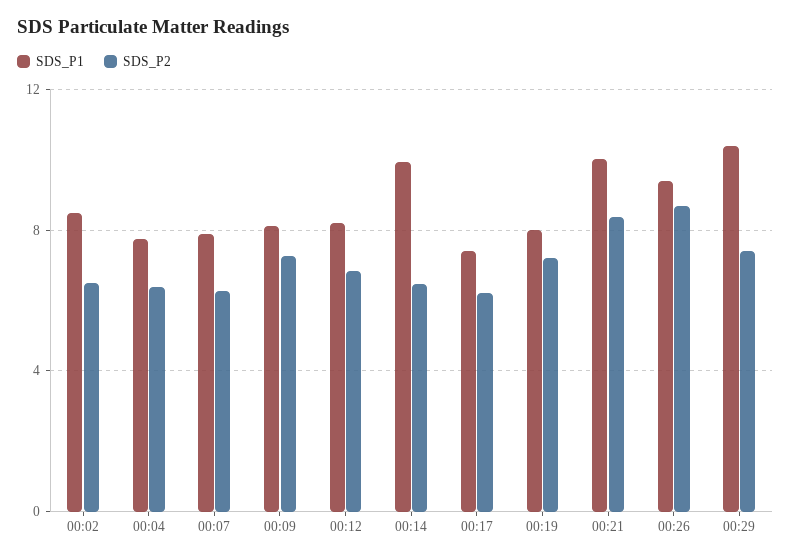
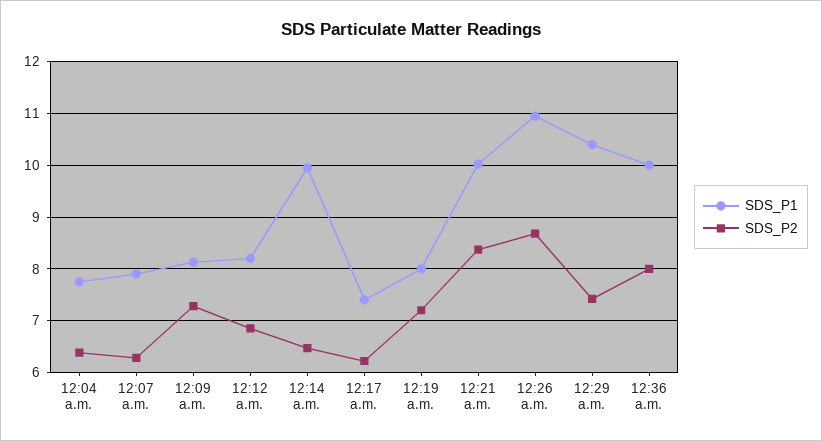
SDS_P1, 00:02: 8.5 -> none
SDS_P2, 00:02: 6.5 -> none
SDS_P1, 00:26: 9.5 -> 11
SDS_P1, 12:36 a.m.: none -> 10
SDS_P2, 12:36 a.m.: none -> 8

